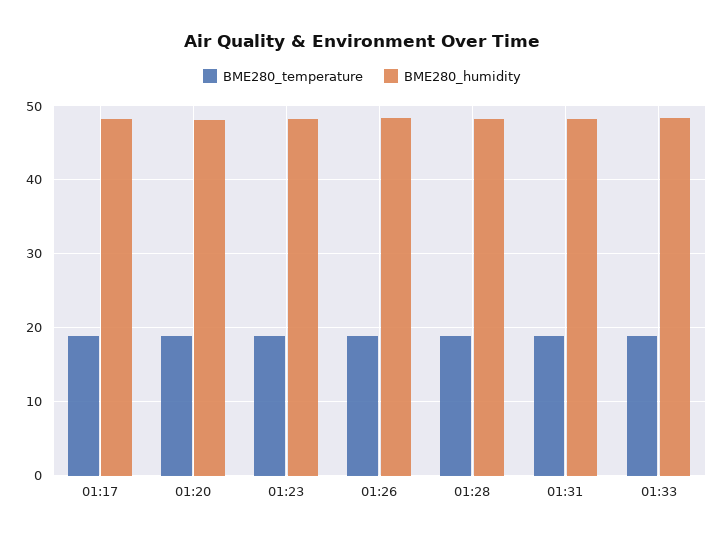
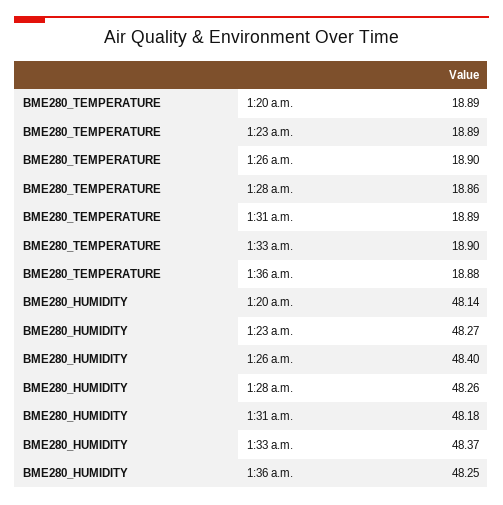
BME280_temperature, 01:17: 19 -> none
BME280_humidity, 01:17: 48 -> none
BME280_temperature, 1:36 a.m.: none -> 18.88
BME280_humidity, 1:36 a.m.: none -> 48.25

